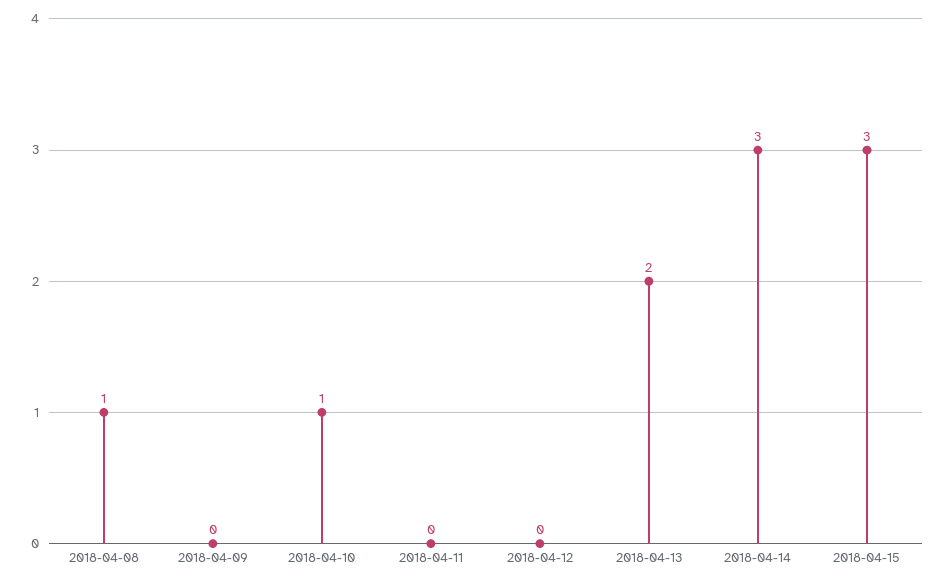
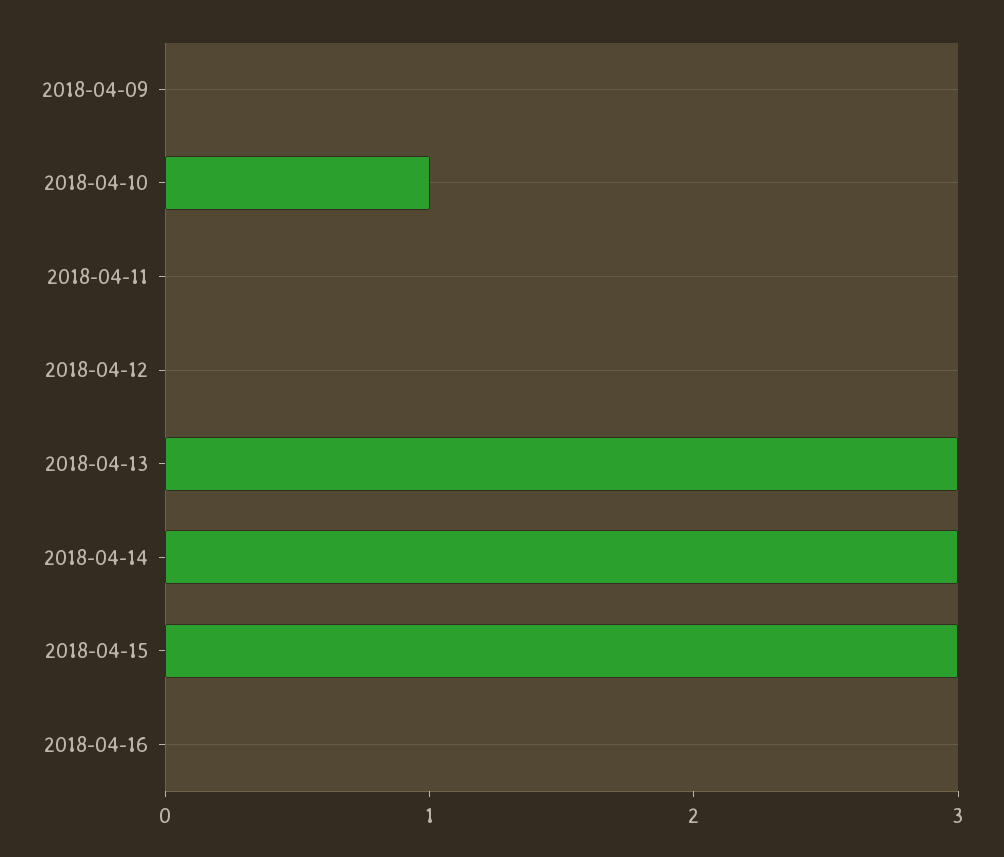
2018-04-08: 1 -> none
2018-04-13: 2 -> 3
2018-04-16: none -> 0

